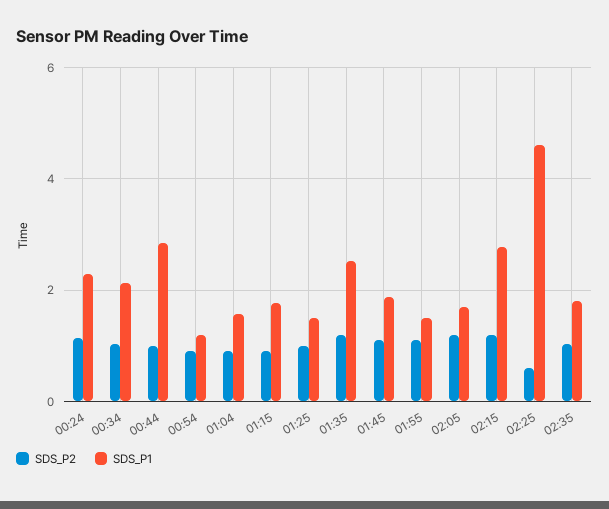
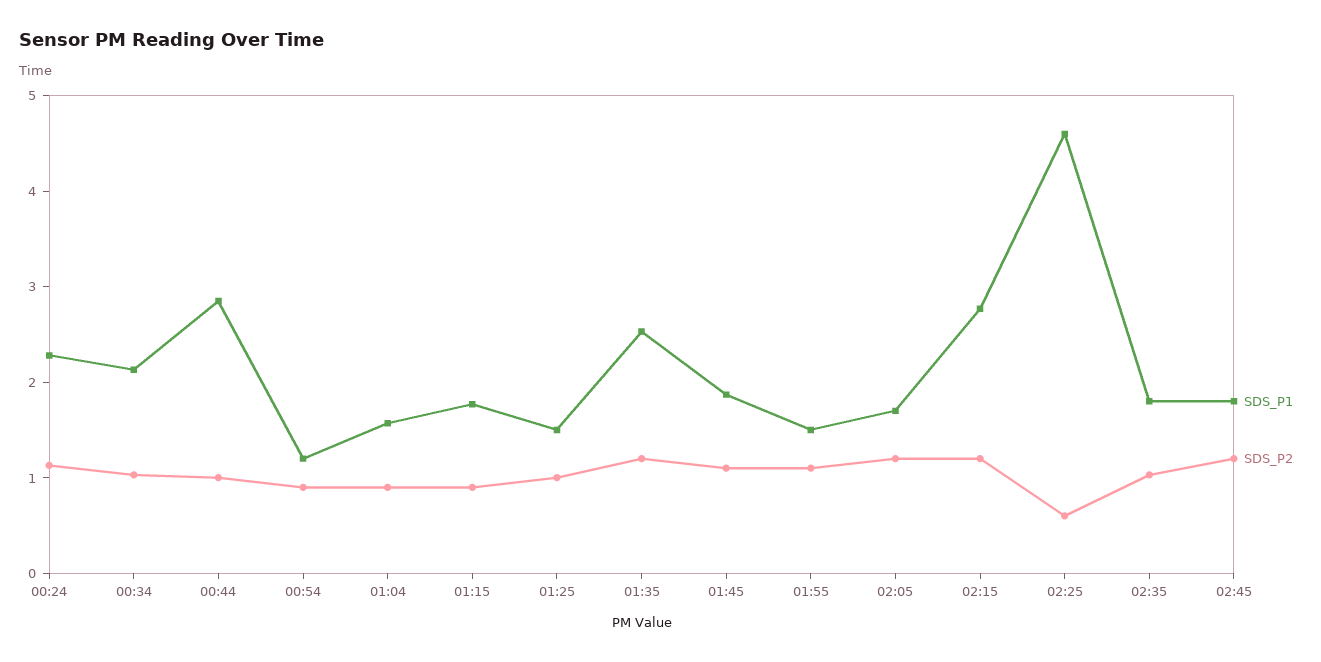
SDS_P1, 02:45: none -> 1.8
SDS_P2, 02:45: none -> 1.2

